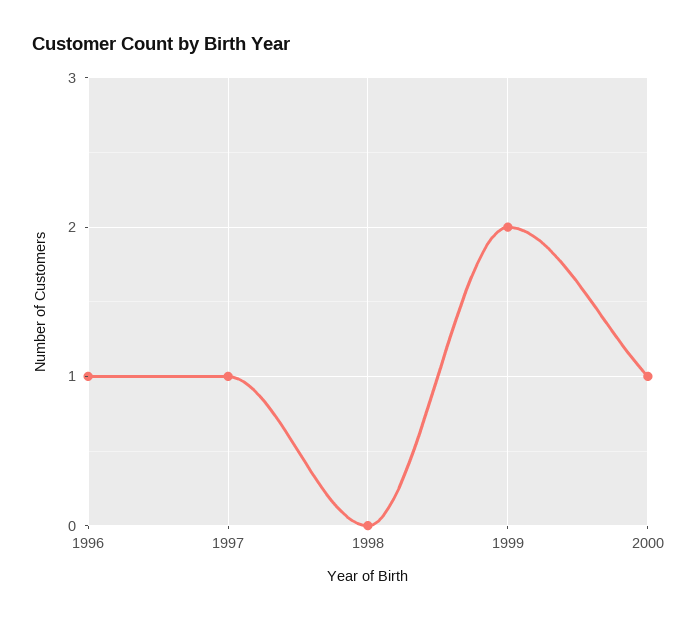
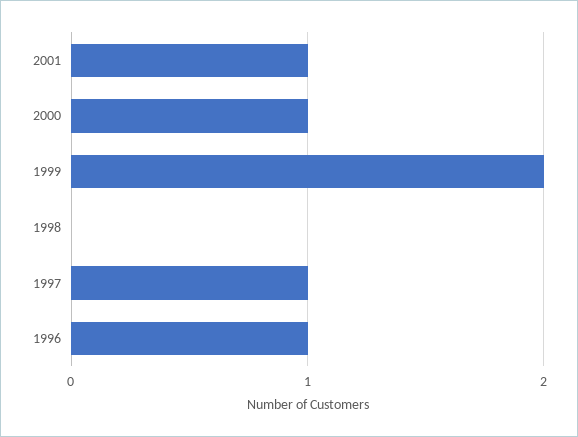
2001: none -> 1

